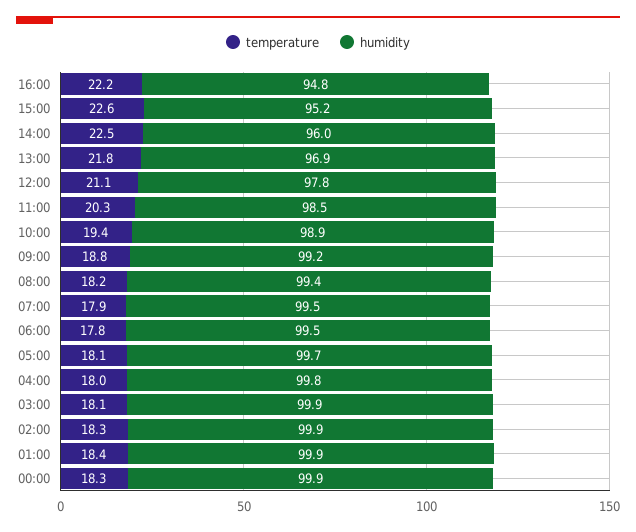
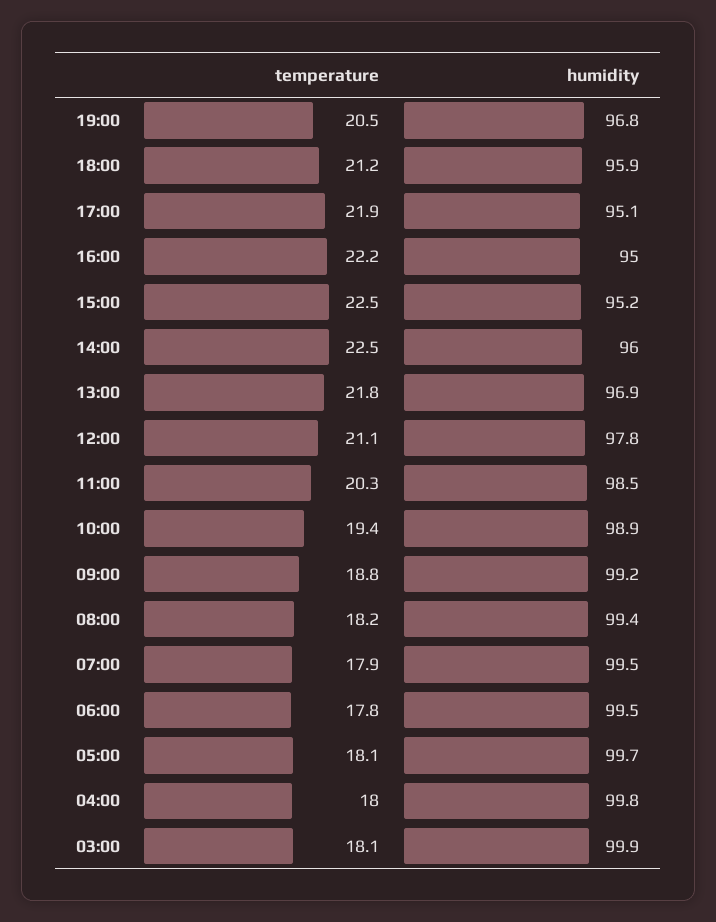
humidity, 16:00: 94.8 -> 95
temperature, 15:00: 22.6 -> 22.5
temperature, 02:00: 18.3 -> none
humidity, 02:00: 99.9 -> none
temperature, 01:00: 18.4 -> none
humidity, 01:00: 99.9 -> none
temperature, 00:00: 18.3 -> none
humidity, 00:00: 99.9 -> none
temperature, 19:00: none -> 20.5
humidity, 19:00: none -> 96.8
temperature, 18:00: none -> 21.2
humidity, 18:00: none -> 95.9
temperature, 17:00: none -> 21.9
humidity, 17:00: none -> 95.1

